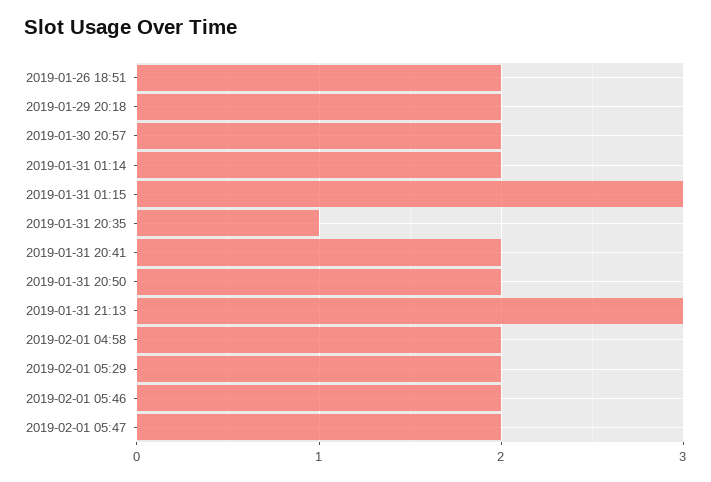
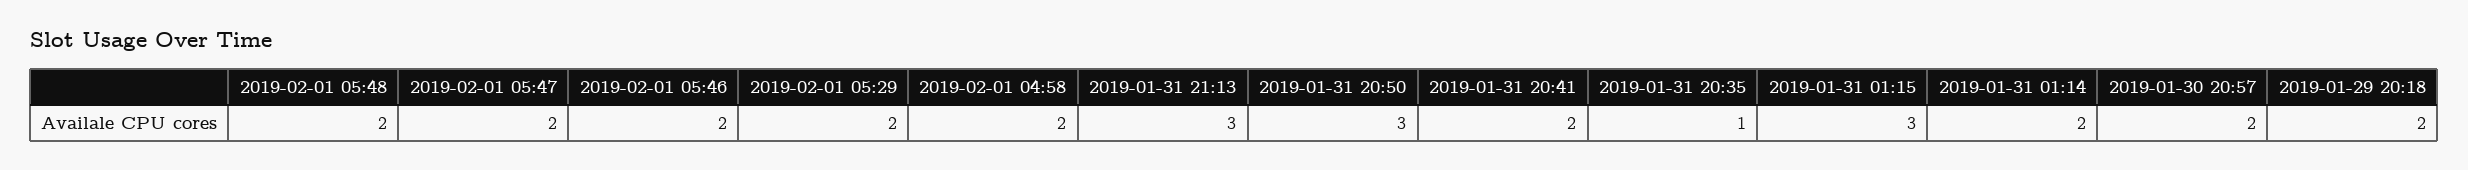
2019-01-26 18:51: 2 -> none
2019-01-31 20:50: 2 -> 3
2019-02-01 05:48: none -> 2

